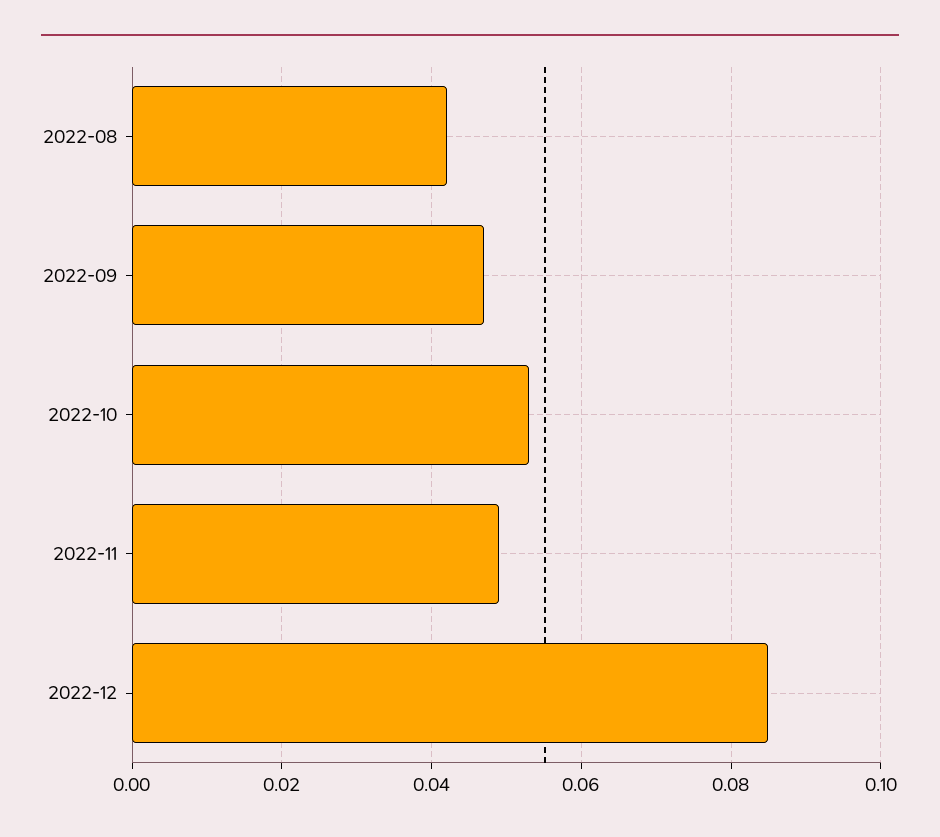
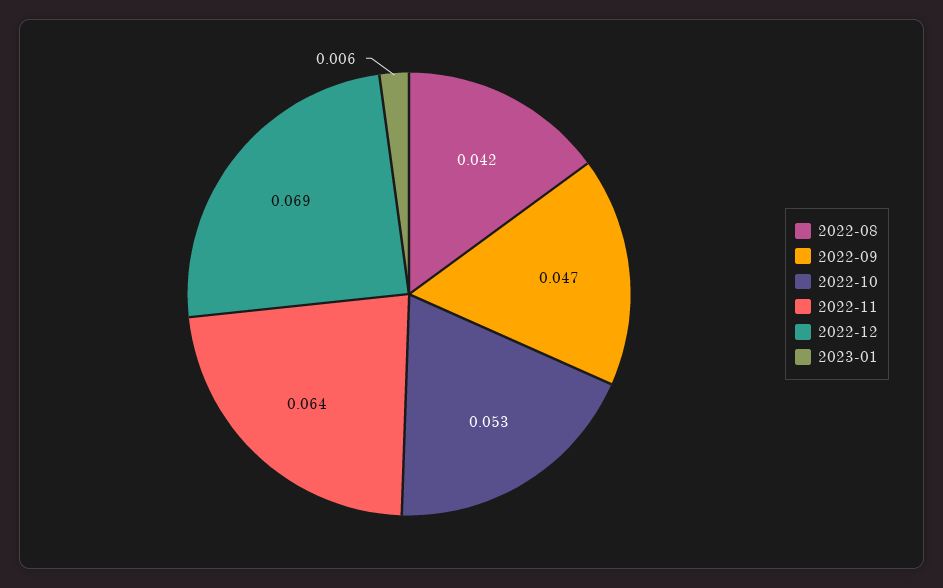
2022-11: 0.05 -> 0.064
2022-12: 0.085 -> 0.069
2023-01: none -> 0.006

